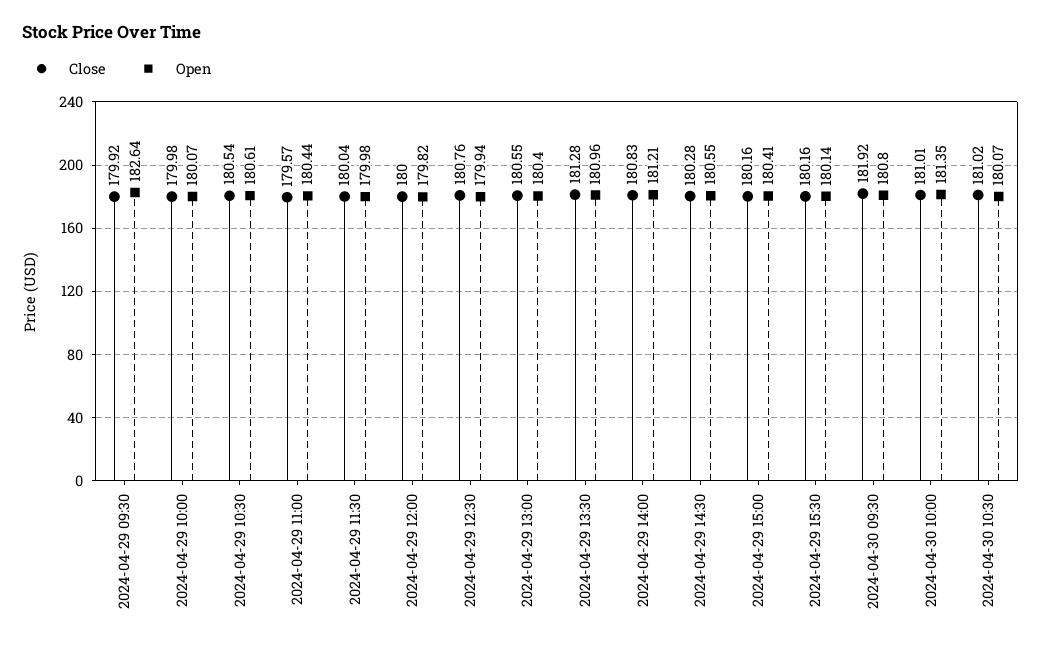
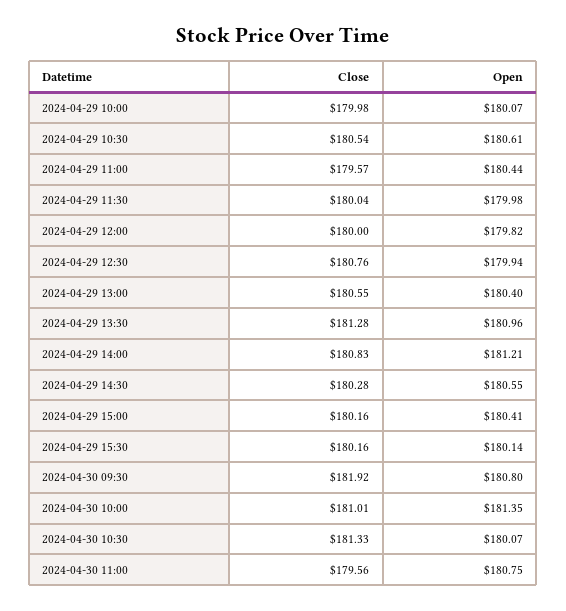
Close, 2024-04-29 09:30: 179.92 -> none
Open, 2024-04-29 09:30: 182.64 -> none
Close, 2024-04-30 10:30: 181.02 -> 181.33
Close, 2024-04-30 11:00: none -> 179.56
Open, 2024-04-30 11:00: none -> 180.75

